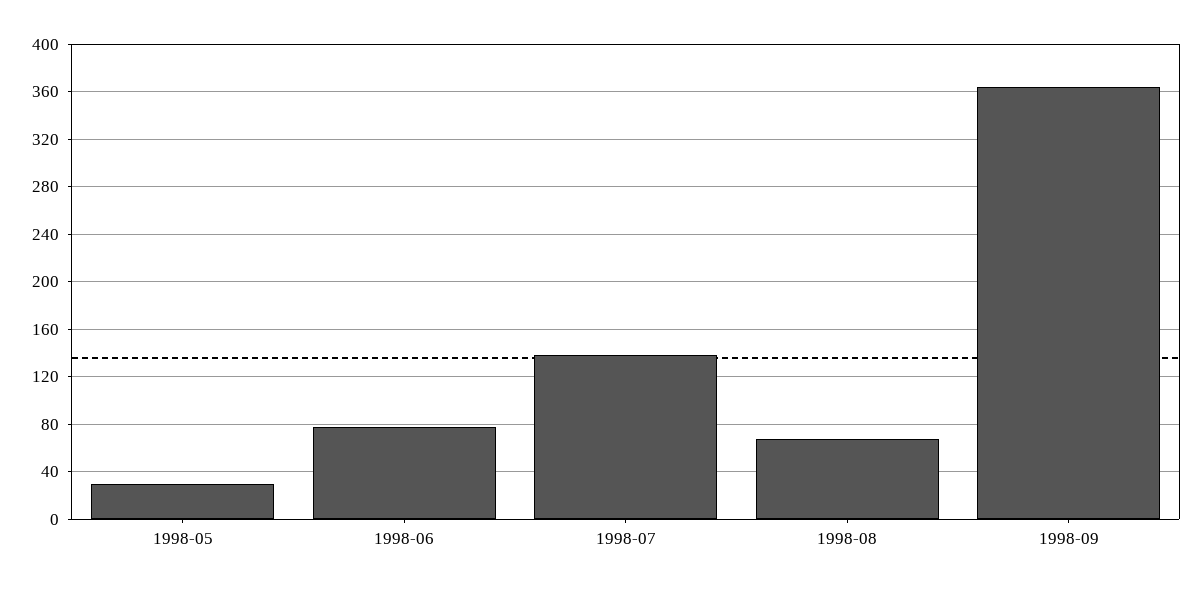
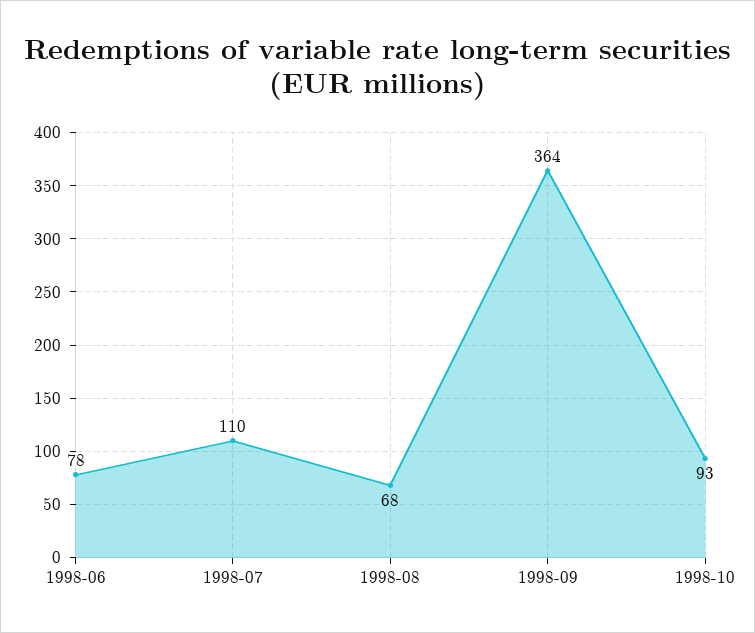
1998-05: 30 -> none
1998-07: 140 -> 110
1998-10: none -> 93

